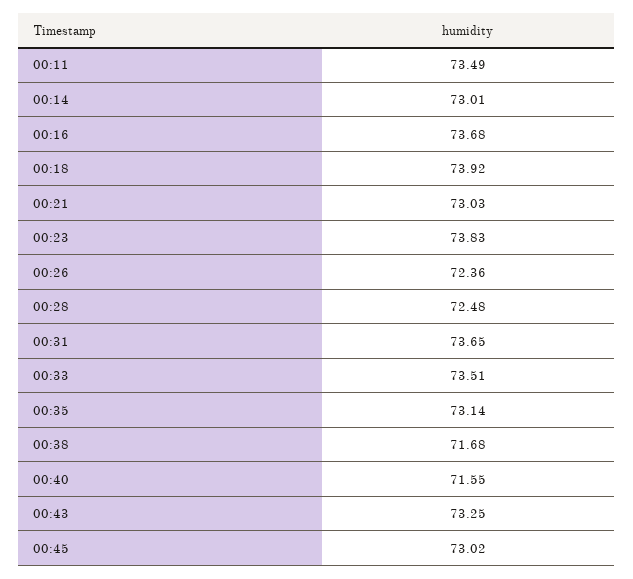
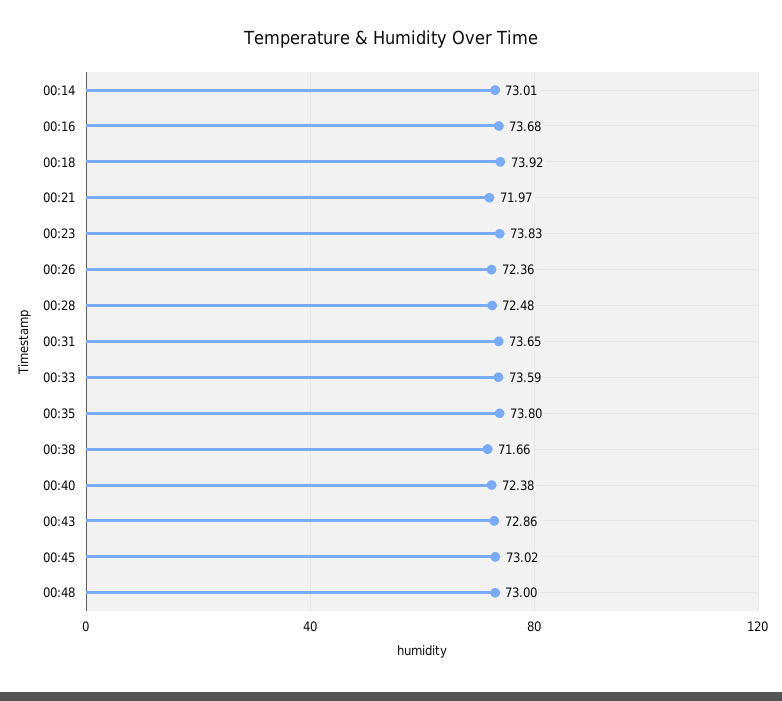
00:11: 73.49 -> none
00:21: 73.03 -> 71.97
00:33: 73.51 -> 73.59
00:35: 73.14 -> 73.8
00:38: 71.68 -> 71.66
00:40: 71.55 -> 72.38
00:43: 73.25 -> 72.86
00:48: none -> 73

